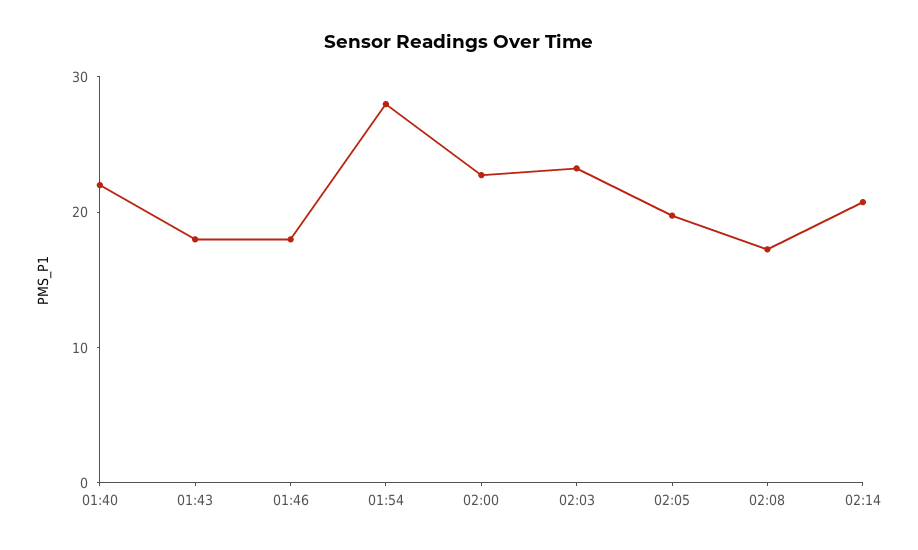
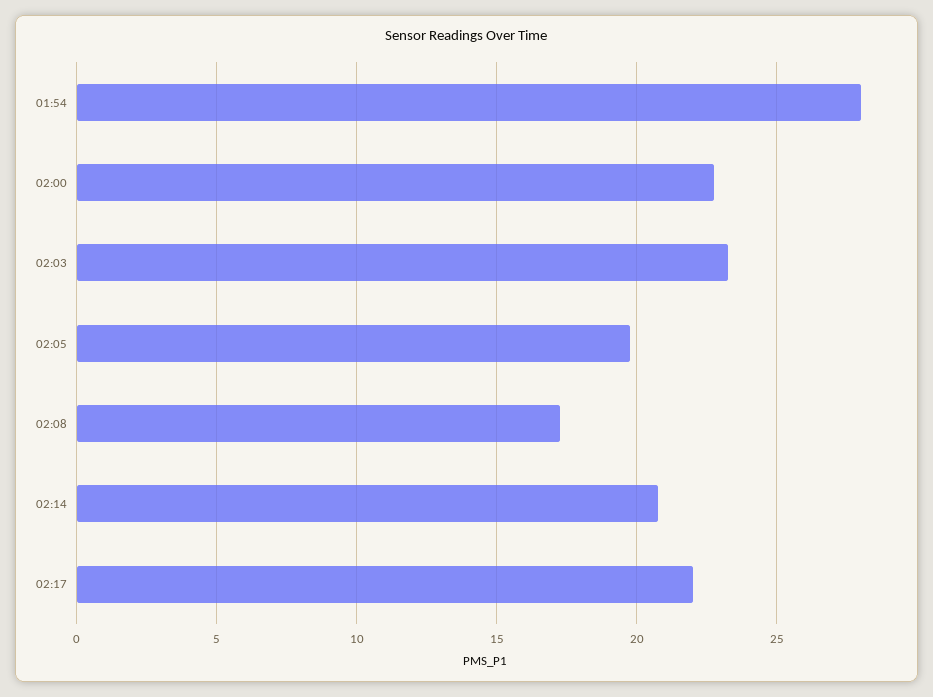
01:40: 22 -> none
01:43: 18 -> none
01:46: 18 -> none
02:17: none -> 22

